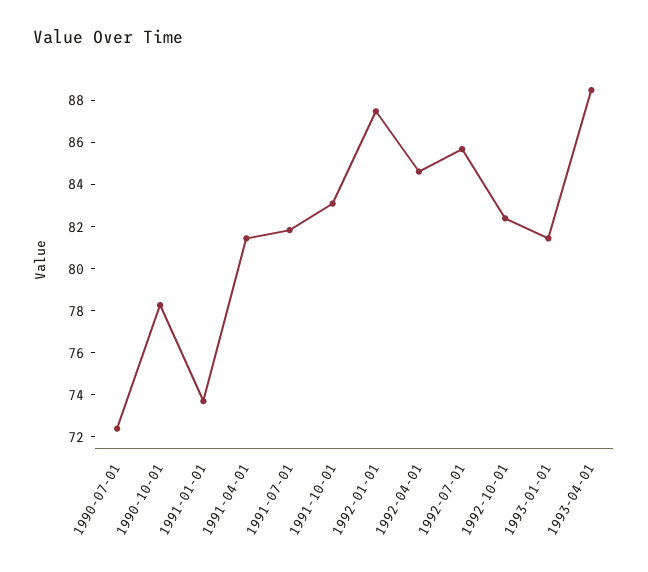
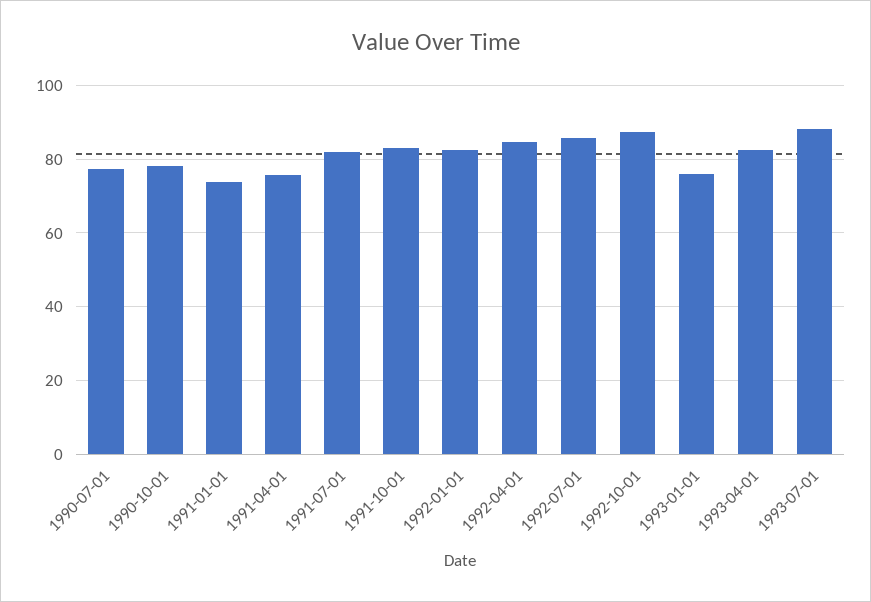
1990-07-01: 72.5 -> 78
1991-04-01: 81.5 -> 76
1992-01-01: 87.5 -> 82
1992-10-01: 82.5 -> 88
1993-01-01: 81.5 -> 76
1993-04-01: 88.5 -> 82
1993-07-01: none -> 88

